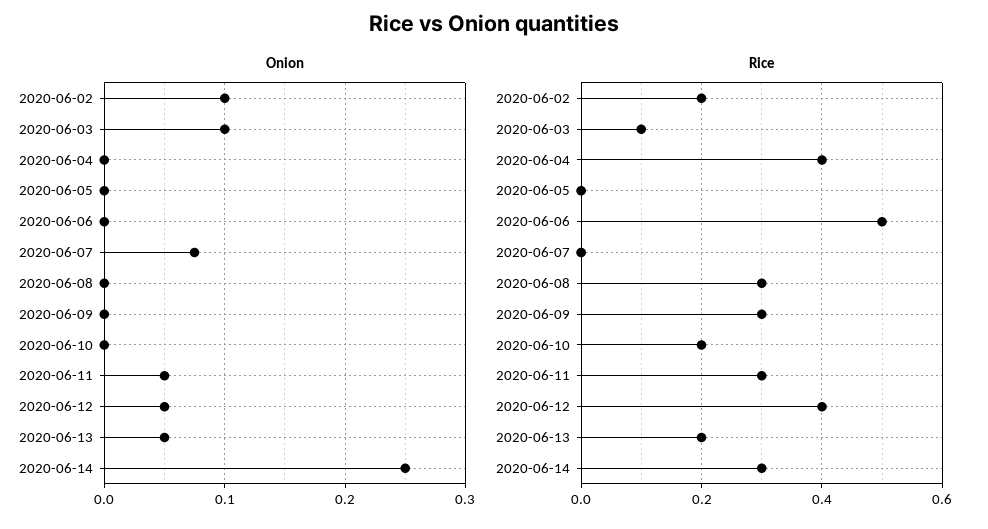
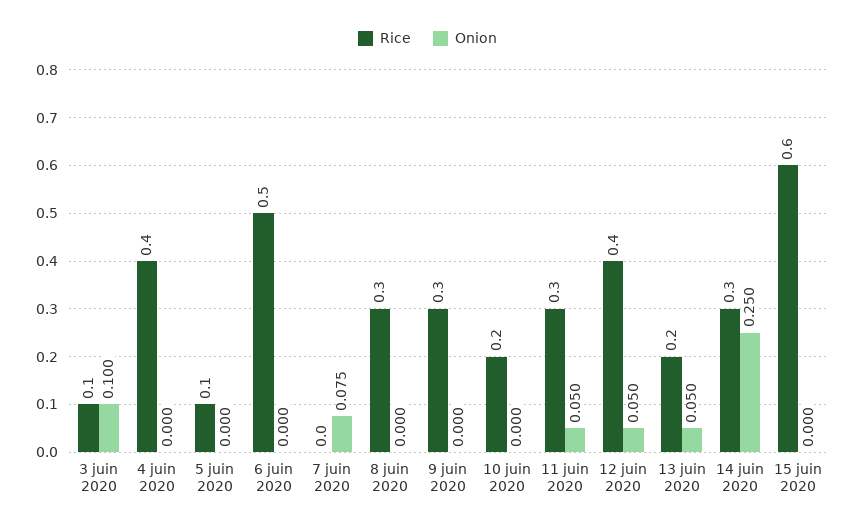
Onion, 2020-06-02: 0.1 -> none
Rice, 2020-06-02: 0.2 -> none
Rice, 2020-06-05: 0 -> 0.1
Rice, 15 juin 2020: none -> 0.6
Onion, 15 juin 2020: none -> 0

